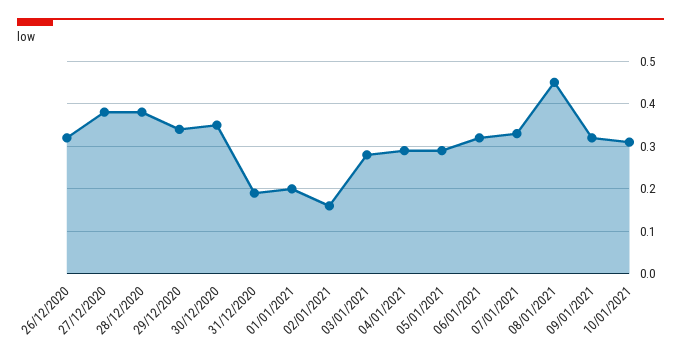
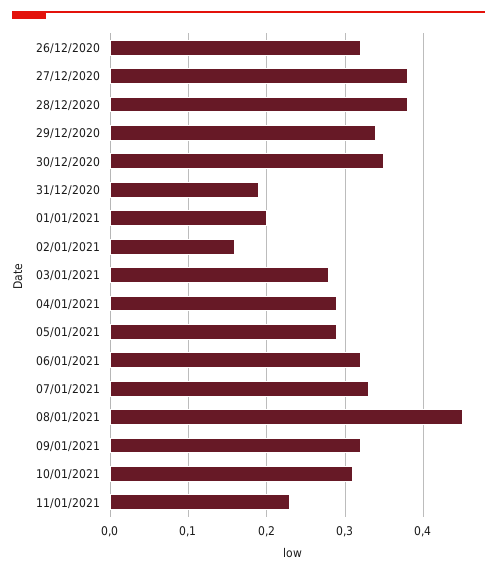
11/01/2021: none -> 0.23

